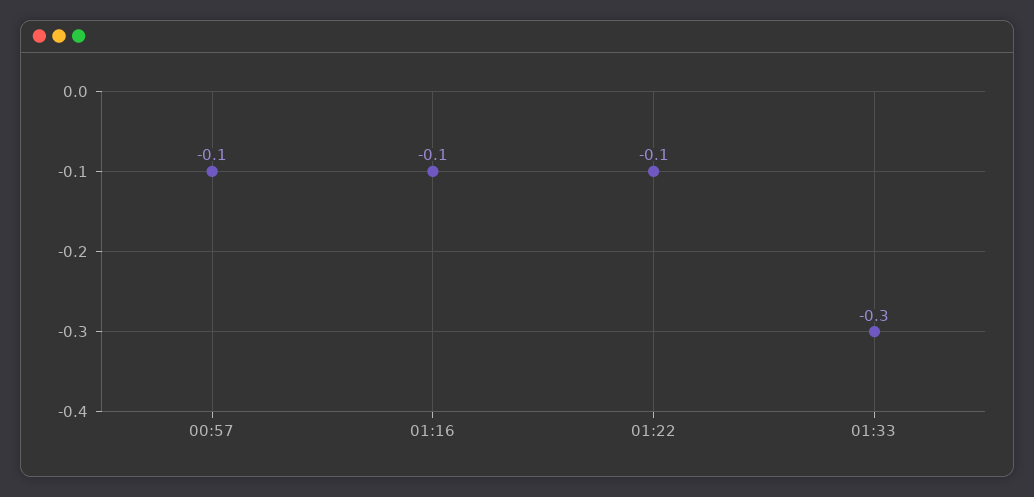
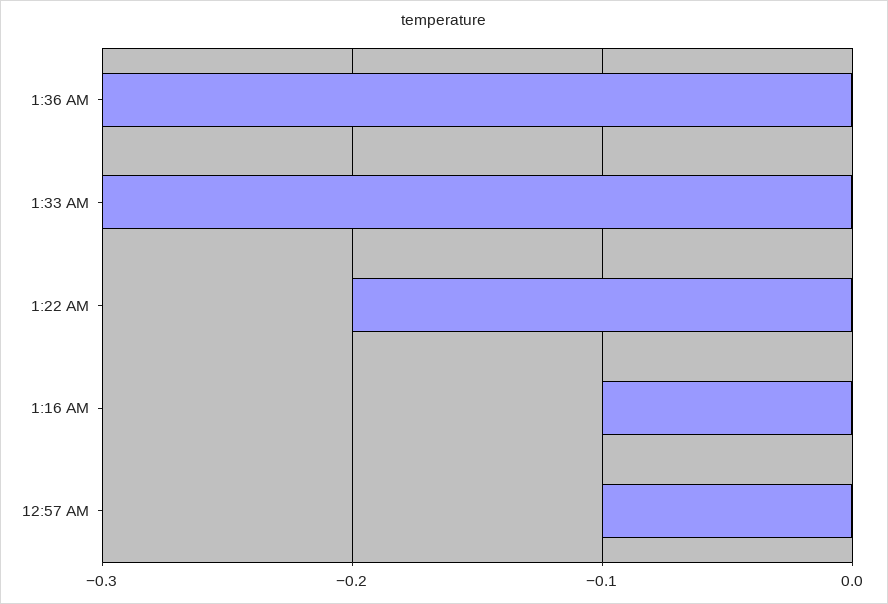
01:22: -0.1 -> -0.2
1:36 AM: none -> -0.3

